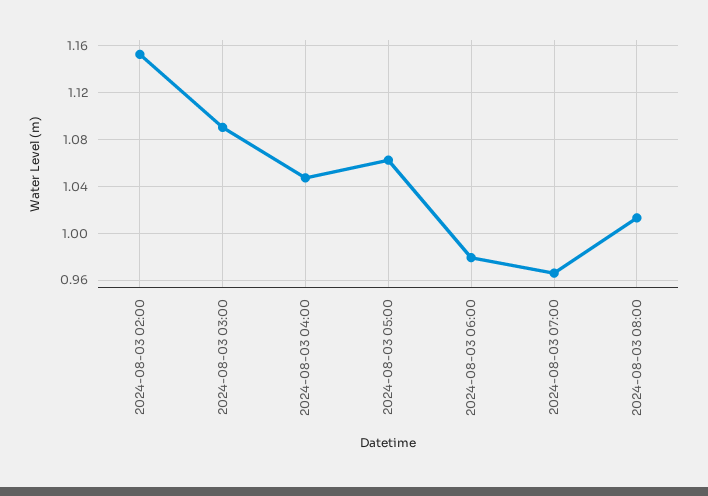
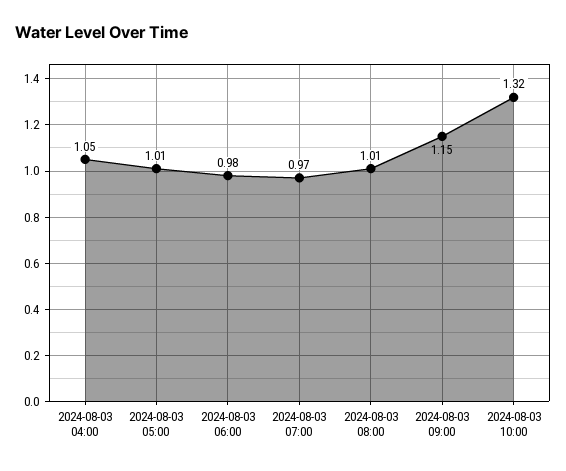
2024-08-03 02:00: 1.15 -> none
2024-08-03 03:00: 1.09 -> none
2024-08-03 05:00: 1.06 -> 1.01
2024-08-03 09:00: none -> 1.15
2024-08-03 10:00: none -> 1.32

